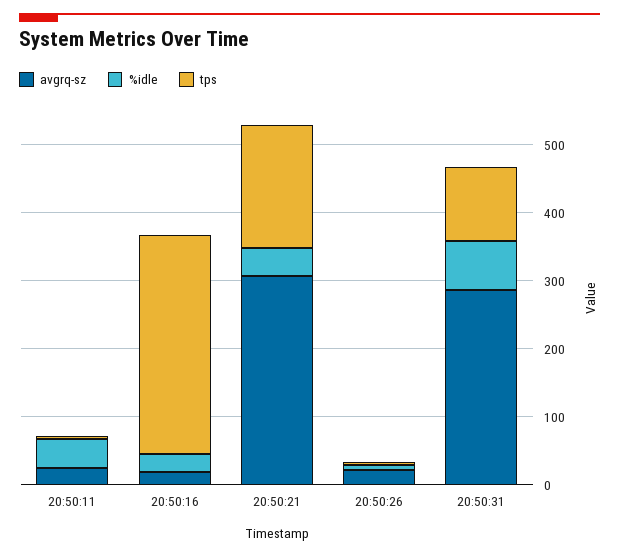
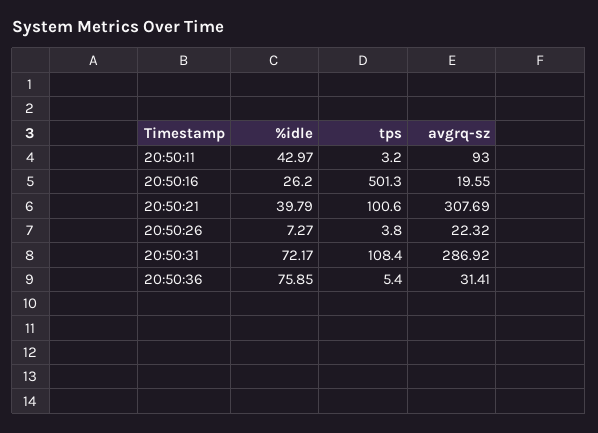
avgrq-sz, 20:50:11: 20 -> 93
tps, 20:50:16: 320 -> 501.3
tps, 20:50:21: 180 -> 100.6
%idle, 20:50:36: none -> 75.85
tps, 20:50:36: none -> 5.4
avgrq-sz, 20:50:36: none -> 31.41

